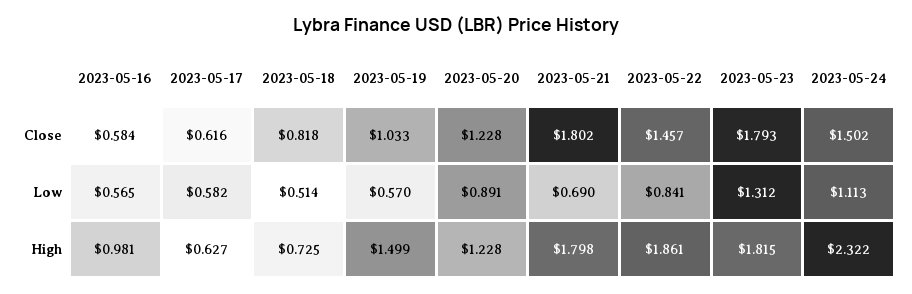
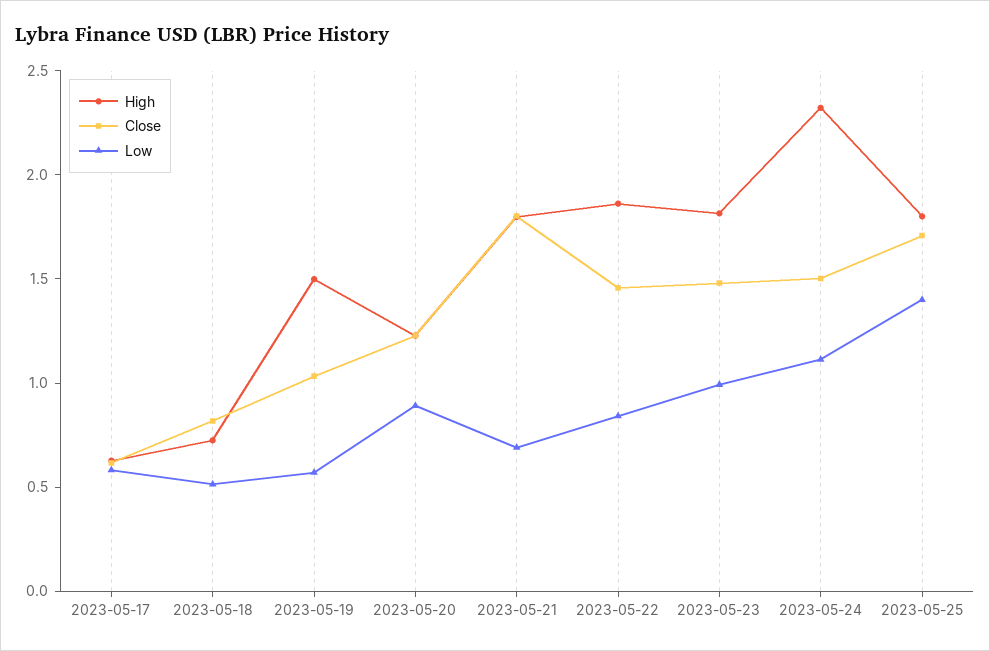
Close, 2023-05-16: 0.584 -> none
Close, 2023-05-23: 1.793 -> 1.5
Low, 2023-05-16: 0.565 -> none
Low, 2023-05-23: 1.312 -> 1
High, 2023-05-16: 0.981 -> none
High, 2023-05-25: none -> 1.8
Close, 2023-05-25: none -> 1.7
Low, 2023-05-25: none -> 1.4

